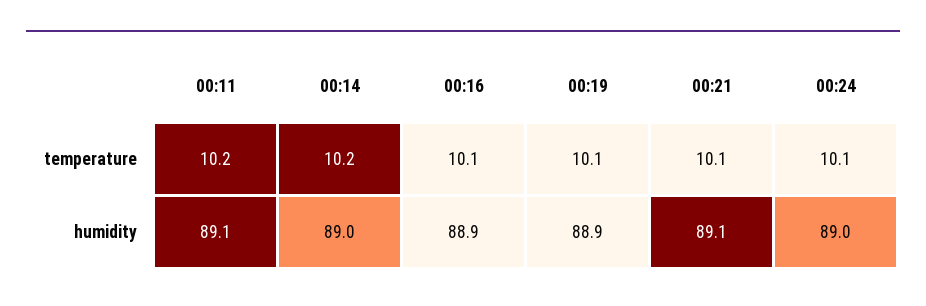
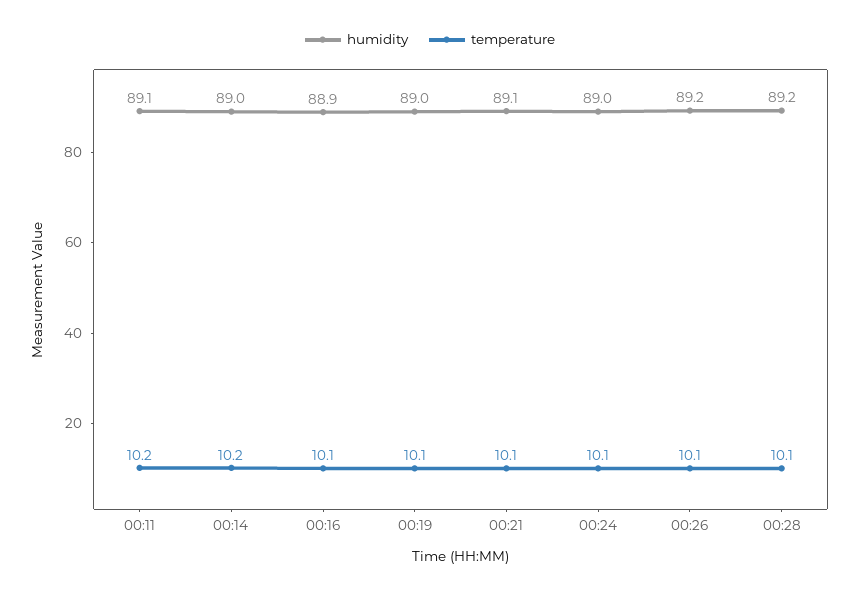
humidity, 00:19: 88.9 -> 89
humidity, 00:26: none -> 89.2
temperature, 00:26: none -> 10.1
humidity, 00:28: none -> 89.2
temperature, 00:28: none -> 10.1

